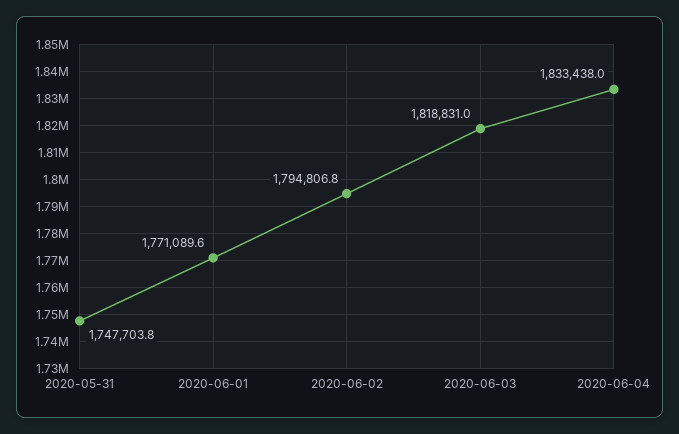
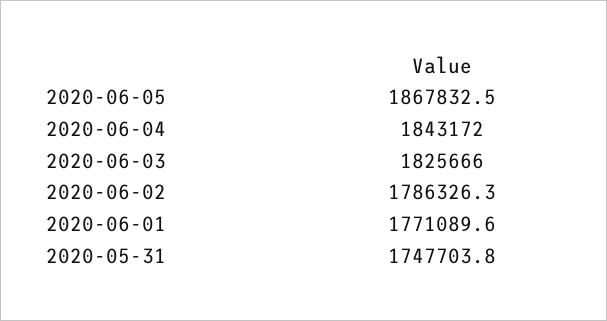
2020-06-02: 1794806.8 -> 1786326.3
2020-06-03: 1818831 -> 1825666
2020-06-04: 1833438 -> 1843172
2020-06-05: none -> 1867832.5

